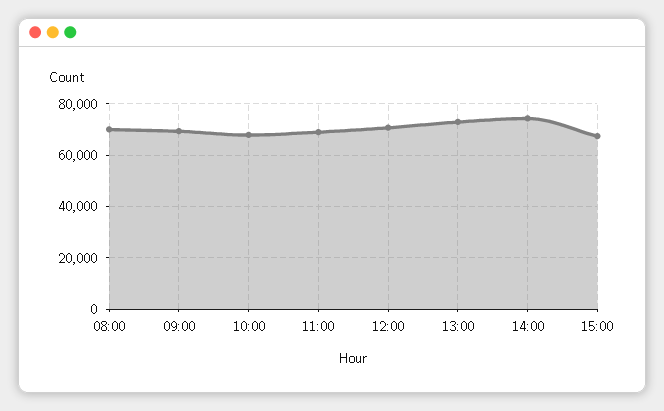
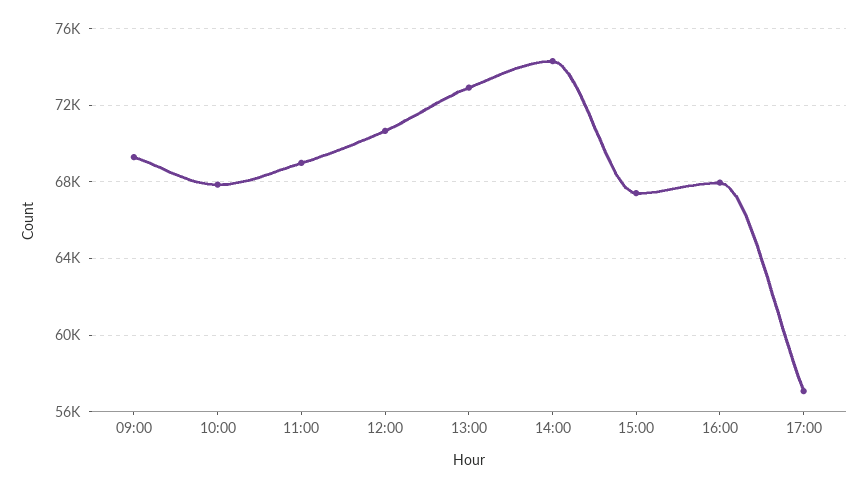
08:00: 70000 -> none
16:00: none -> 68000
17:00: none -> 57000

